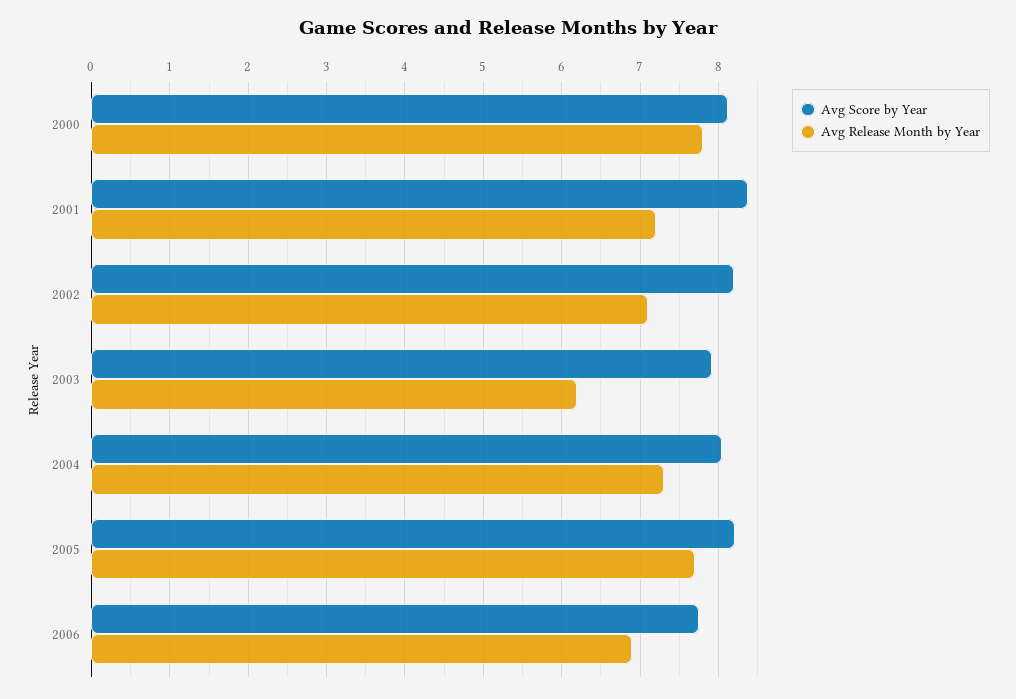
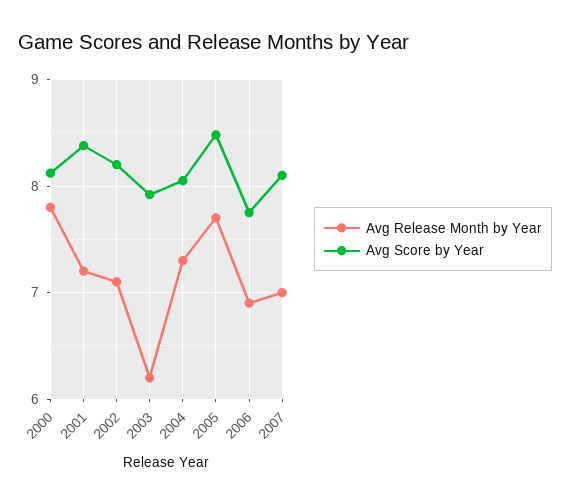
Avg Score by Year, 2005: 8.2 -> 8.5
Avg Release Month by Year, 2007: none -> 7
Avg Score by Year, 2007: none -> 8.1

